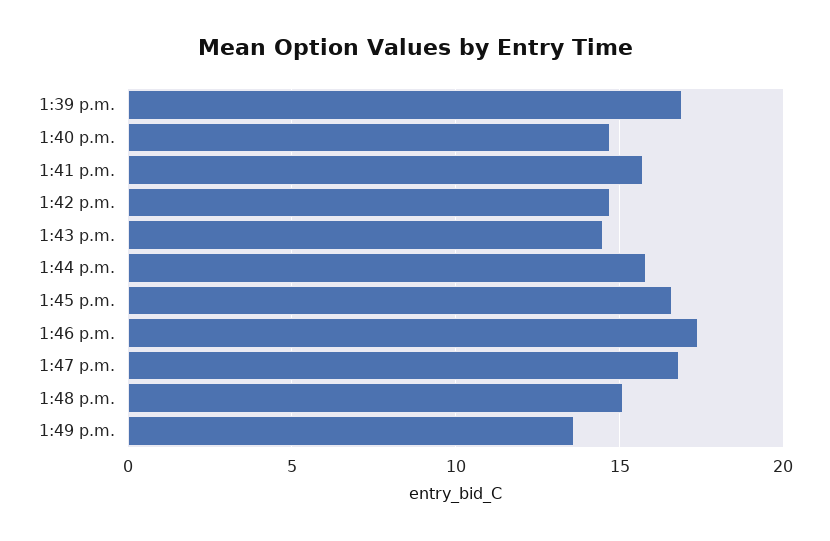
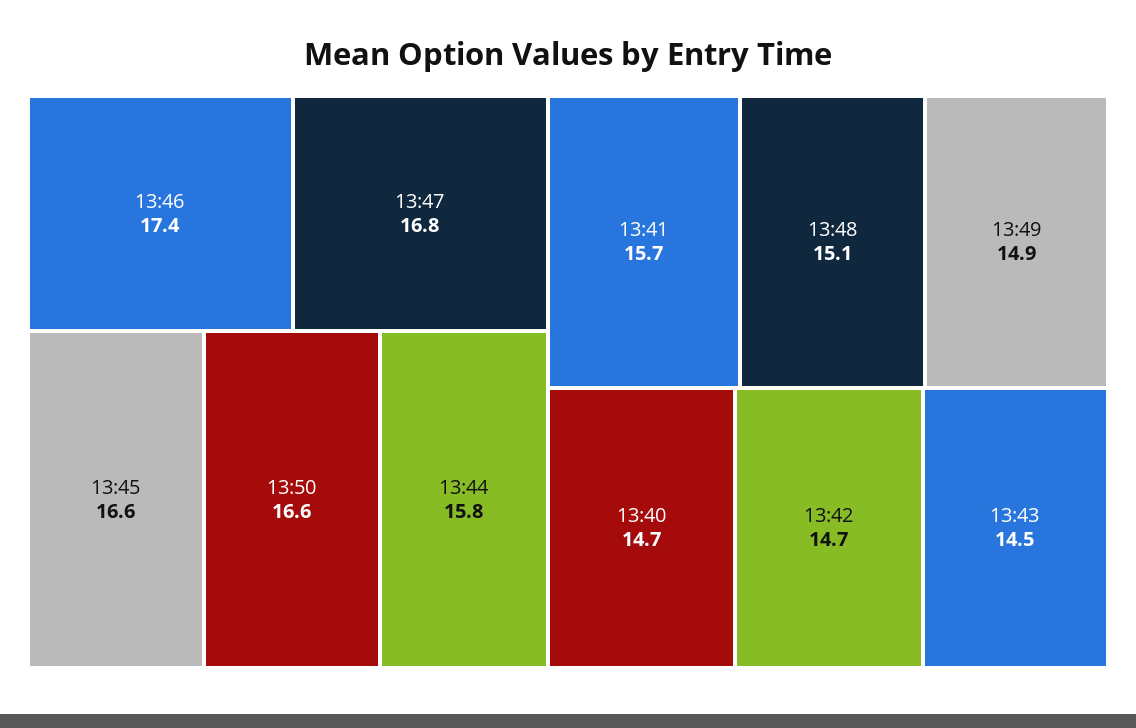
1:39 p.m.: 17 -> none
1:49 p.m.: 13.5 -> 14.9
13:50: none -> 16.6

